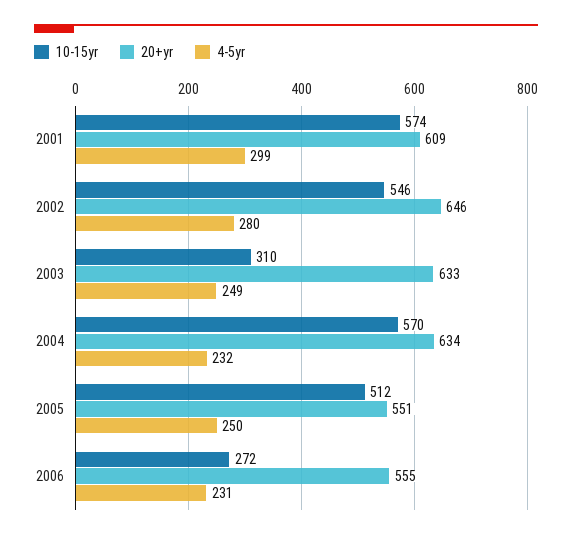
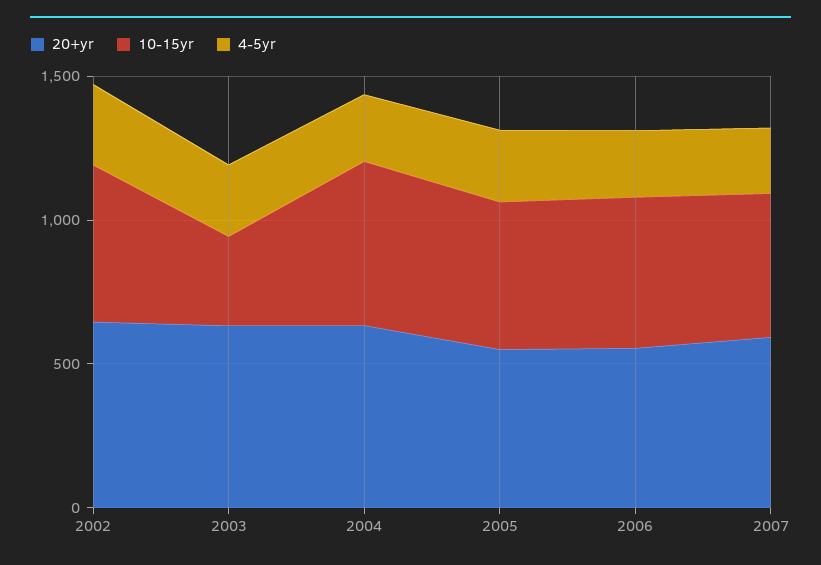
10-15yr, 2001: 574 -> none
20+yr, 2001: 609 -> none
4-5yr, 2001: 299 -> none
10-15yr, 2006: 272 -> 500
20+yr, 2007: none -> 600
10-15yr, 2007: none -> 500
4-5yr, 2007: none -> 200

